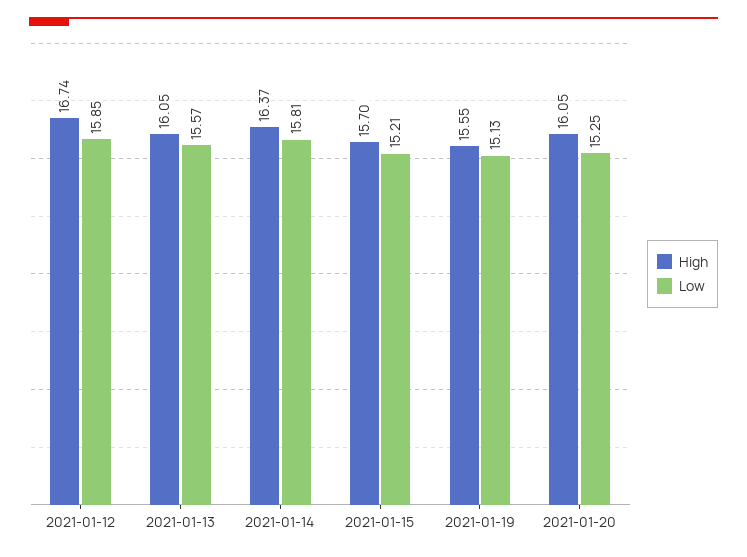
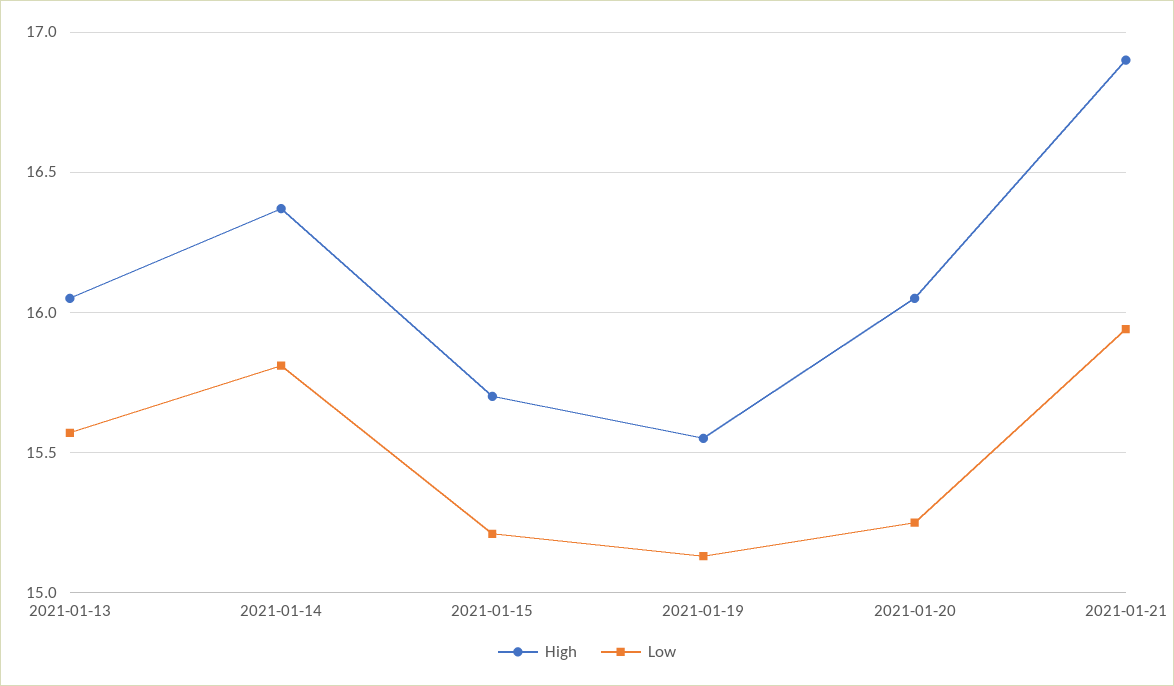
High, 2021-01-12: 16.74 -> none
Low, 2021-01-12: 15.85 -> none
High, 2021-01-21: none -> 16.9
Low, 2021-01-21: none -> 15.95

